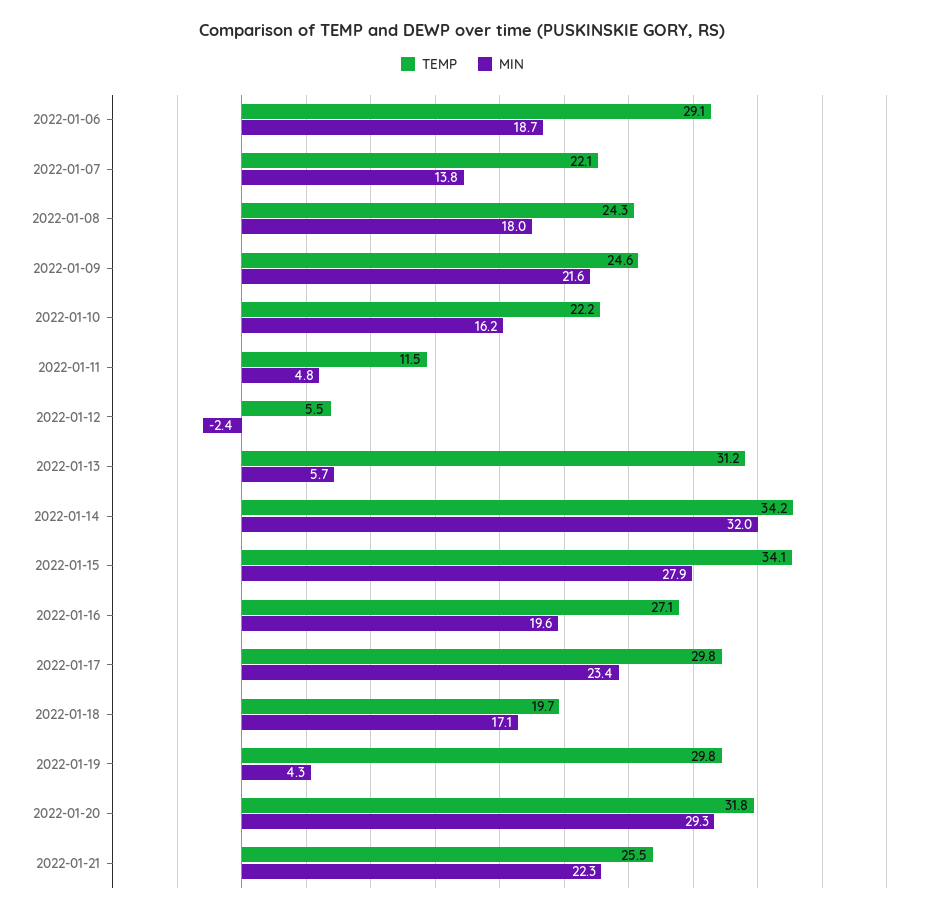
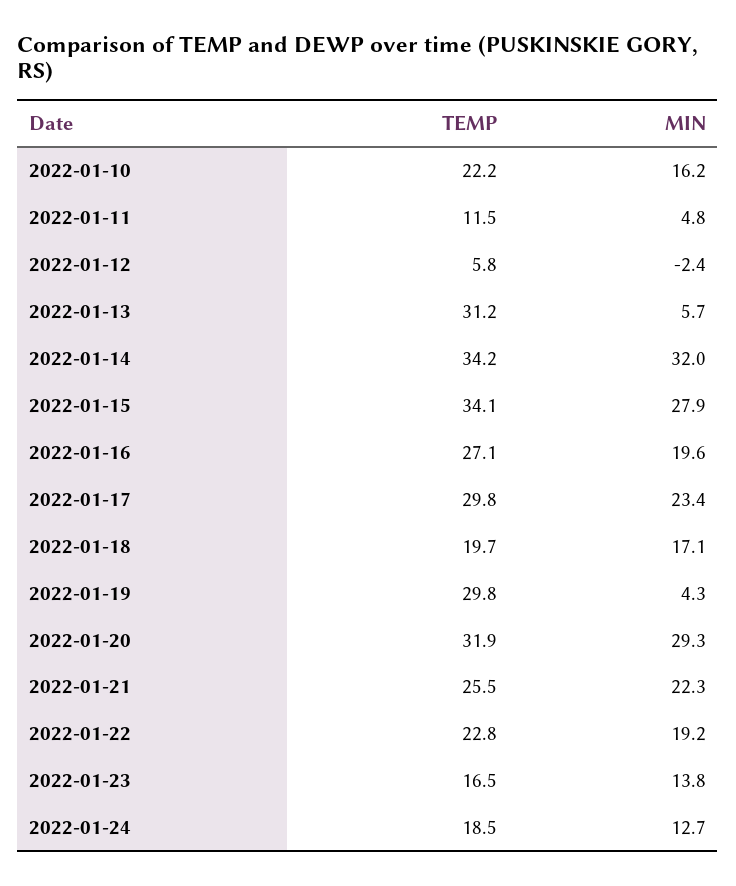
TEMP, 2022-01-06: 29.1 -> none
MIN, 2022-01-06: 18.7 -> none
TEMP, 2022-01-07: 22.1 -> none
MIN, 2022-01-07: 13.8 -> none
TEMP, 2022-01-08: 24.3 -> none
MIN, 2022-01-08: 18 -> none
TEMP, 2022-01-09: 24.6 -> none
MIN, 2022-01-09: 21.6 -> none
TEMP, 2022-01-12: 5.5 -> 5.8
TEMP, 2022-01-20: 31.8 -> 31.9
TEMP, 2022-01-22: none -> 22.8
MIN, 2022-01-22: none -> 19.2
TEMP, 2022-01-23: none -> 16.5
MIN, 2022-01-23: none -> 13.8
TEMP, 2022-01-24: none -> 18.5
MIN, 2022-01-24: none -> 12.7

